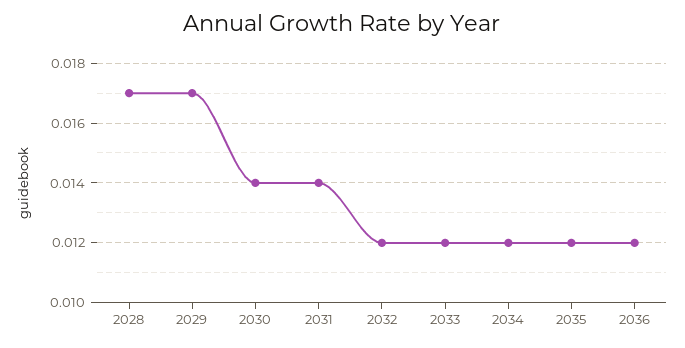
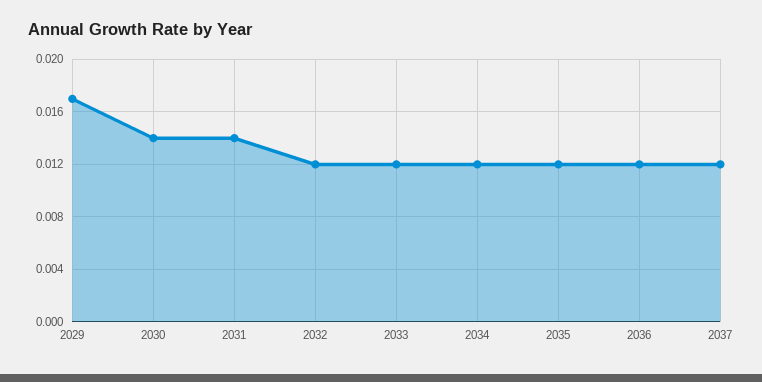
2028: 0.017 -> none
2037: none -> 0.012

